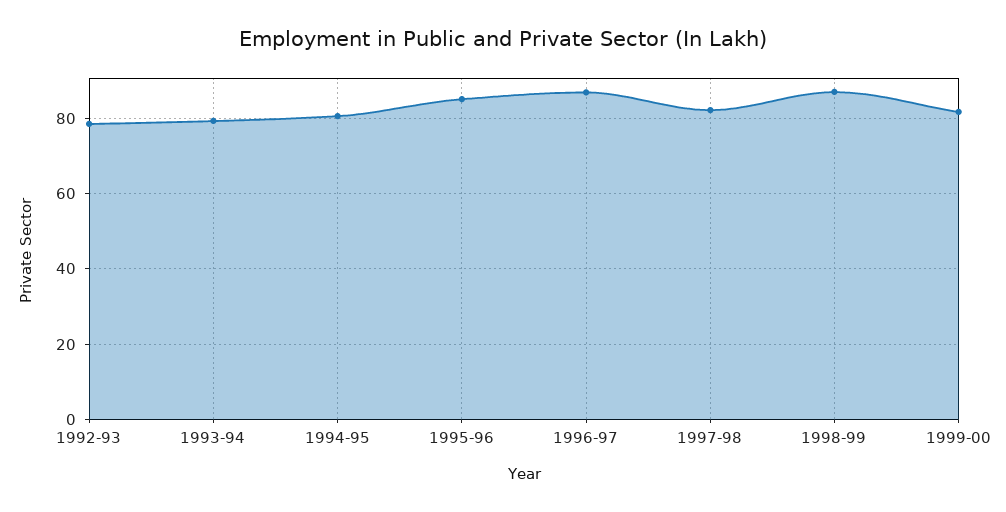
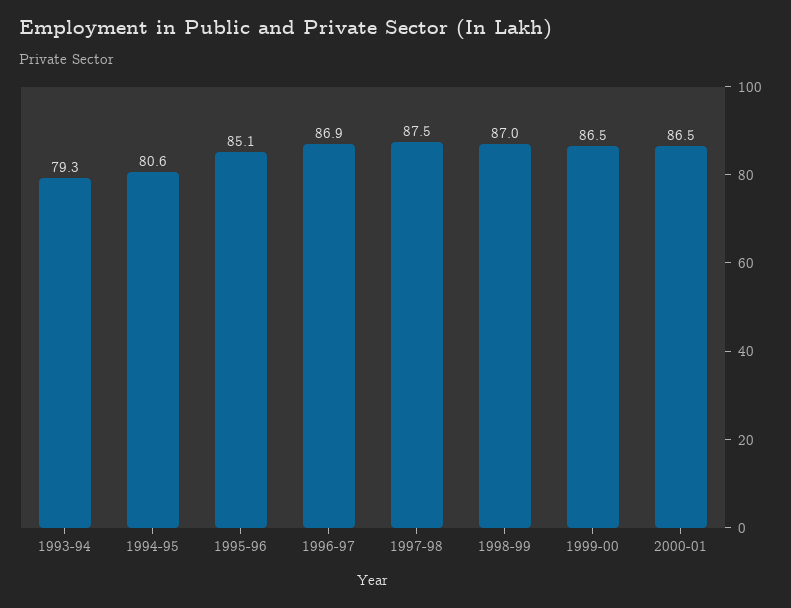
1992-93: 78 -> none
1997-98: 82 -> 87.5
1999-00: 82 -> 86.5
2000-01: none -> 86.5

